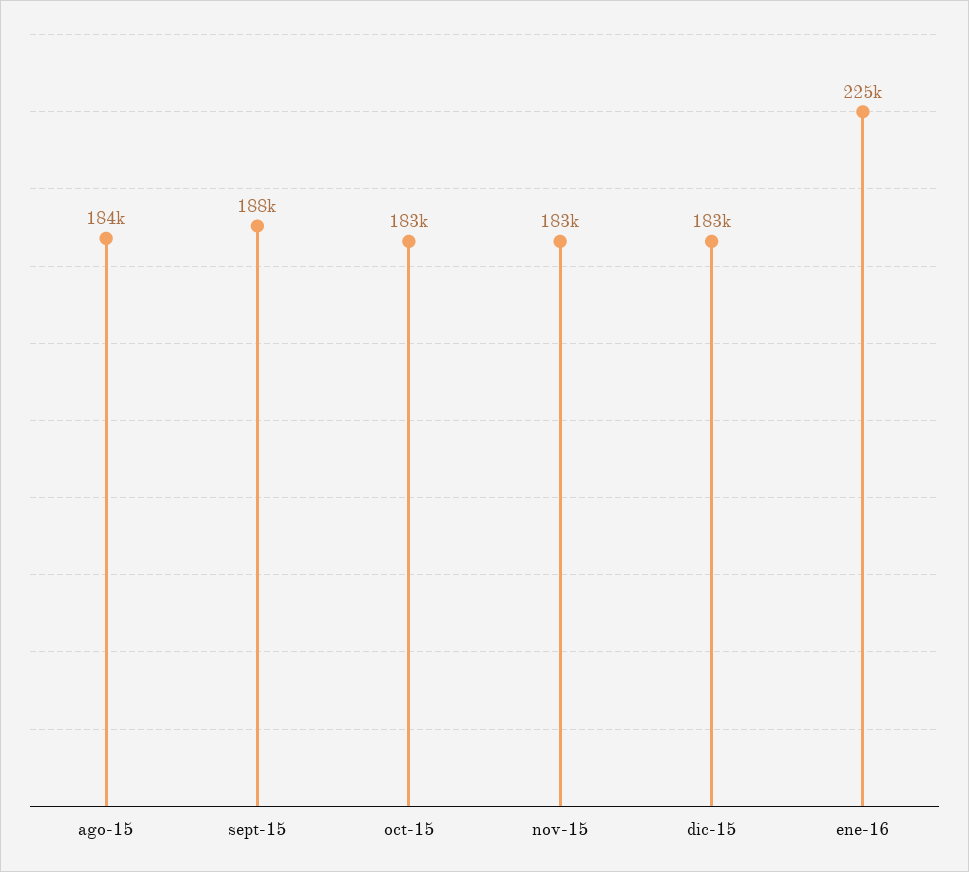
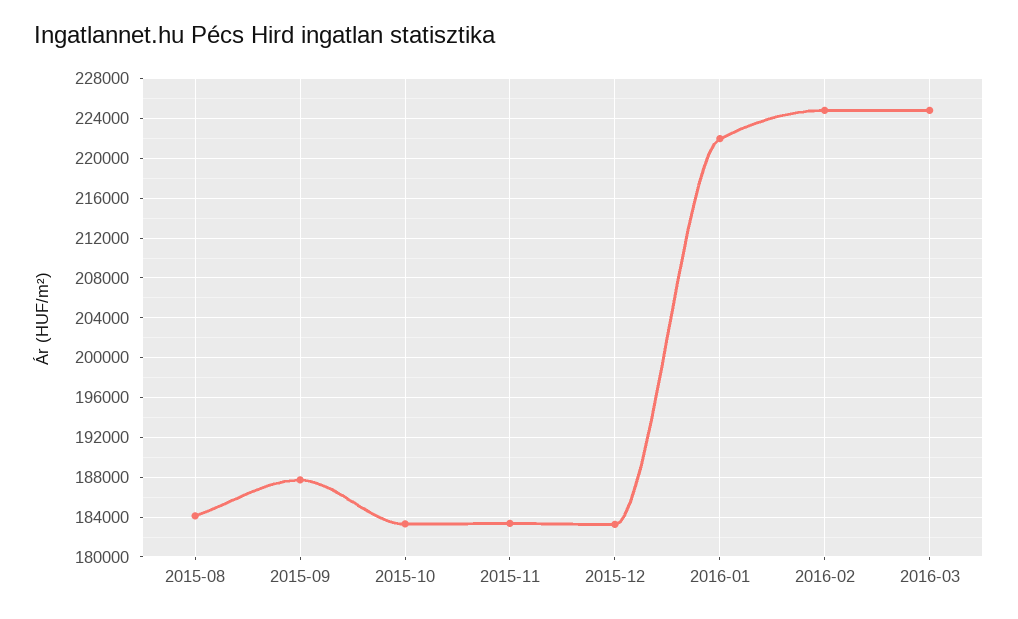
ene-16: 225000 -> 222000
2016-02: none -> 225000
2016-03: none -> 225000

